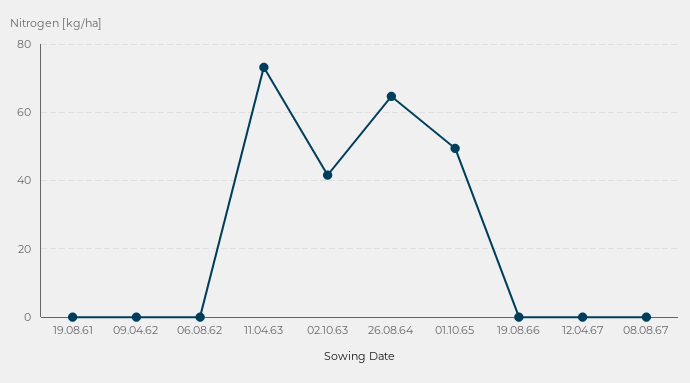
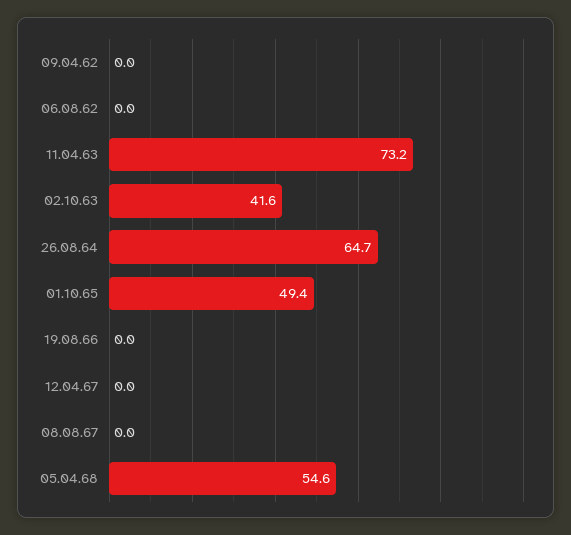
19.08.61: 0 -> none
05.04.68: none -> 54.6

